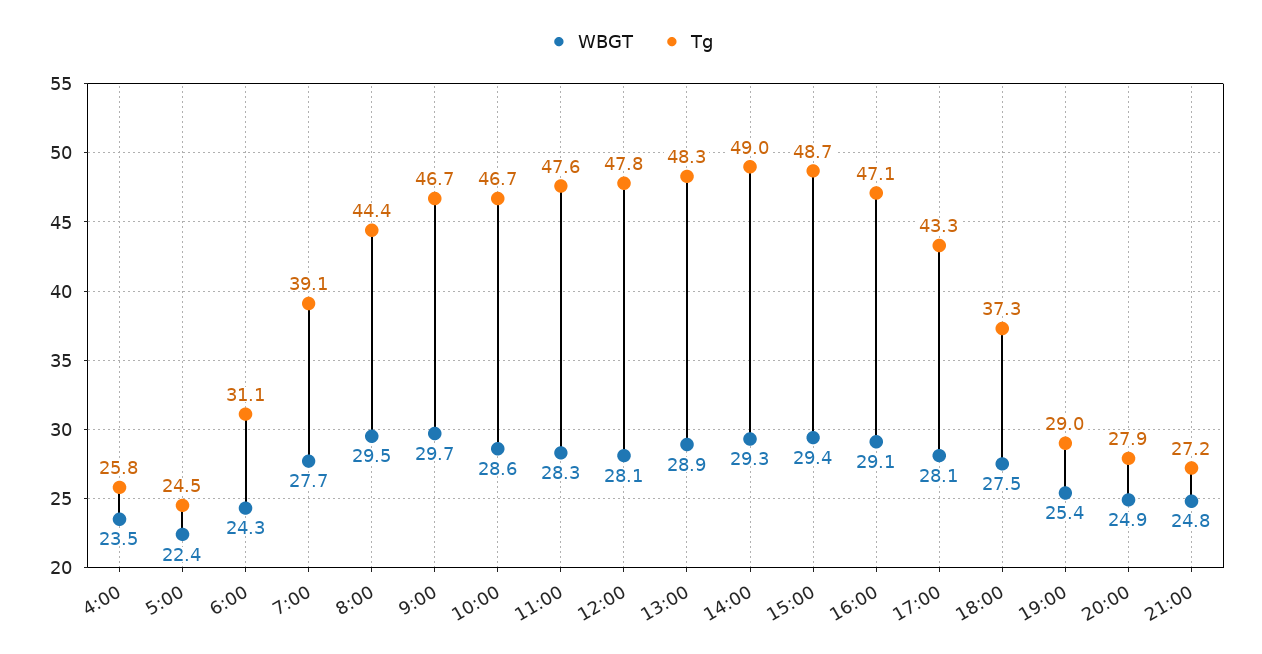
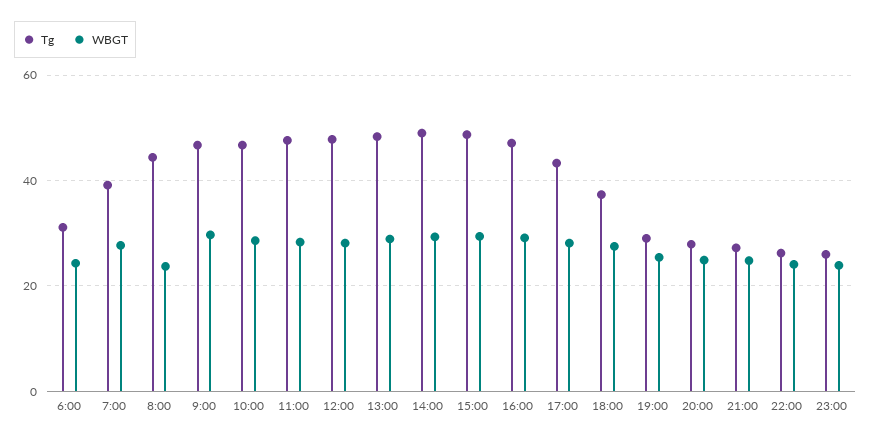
WBGT, 4:00: 23.5 -> none
Tg, 4:00: 25.8 -> none
WBGT, 5:00: 22.4 -> none
Tg, 5:00: 24.5 -> none
WBGT, 8:00: 29.5 -> 24
Tg, 22:00: none -> 26
WBGT, 22:00: none -> 24
Tg, 23:00: none -> 26
WBGT, 23:00: none -> 24

